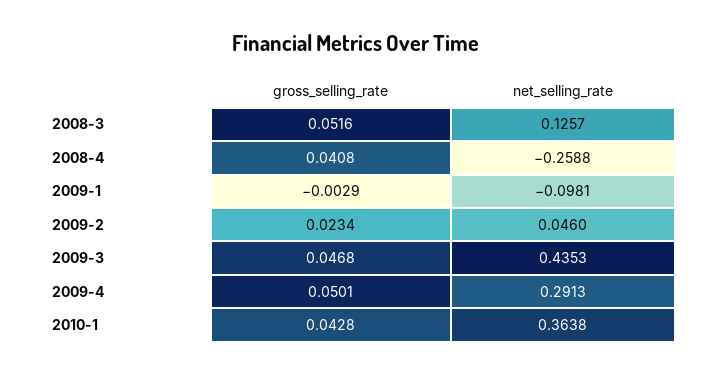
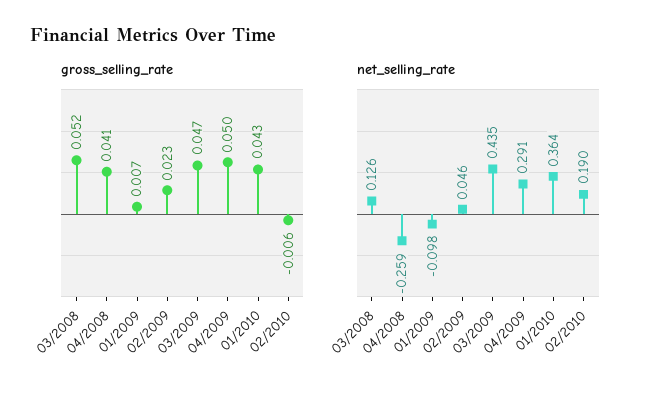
gross_selling_rate, 2009-1: -0.0029 -> 0.007
gross_selling_rate, 02/2010: none -> -0.006
net_selling_rate, 02/2010: none -> 0.19

